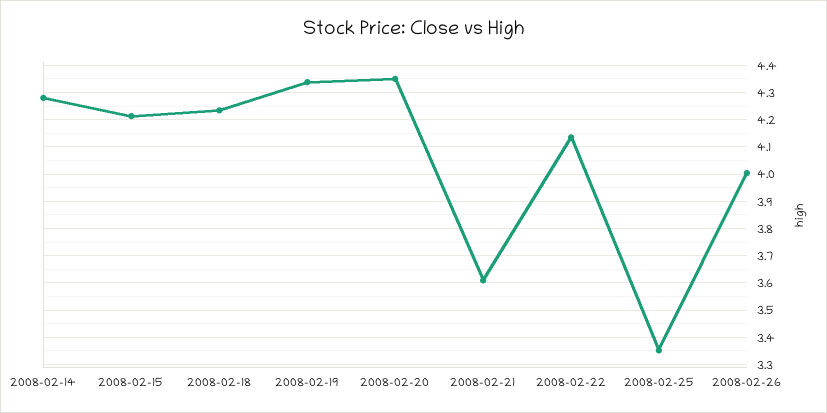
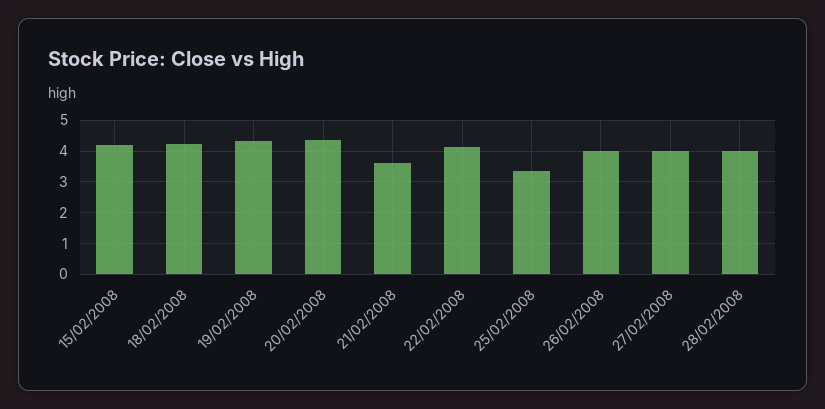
2008-02-14: 4.275 -> none
27/02/2008: none -> 4
28/02/2008: none -> 4

